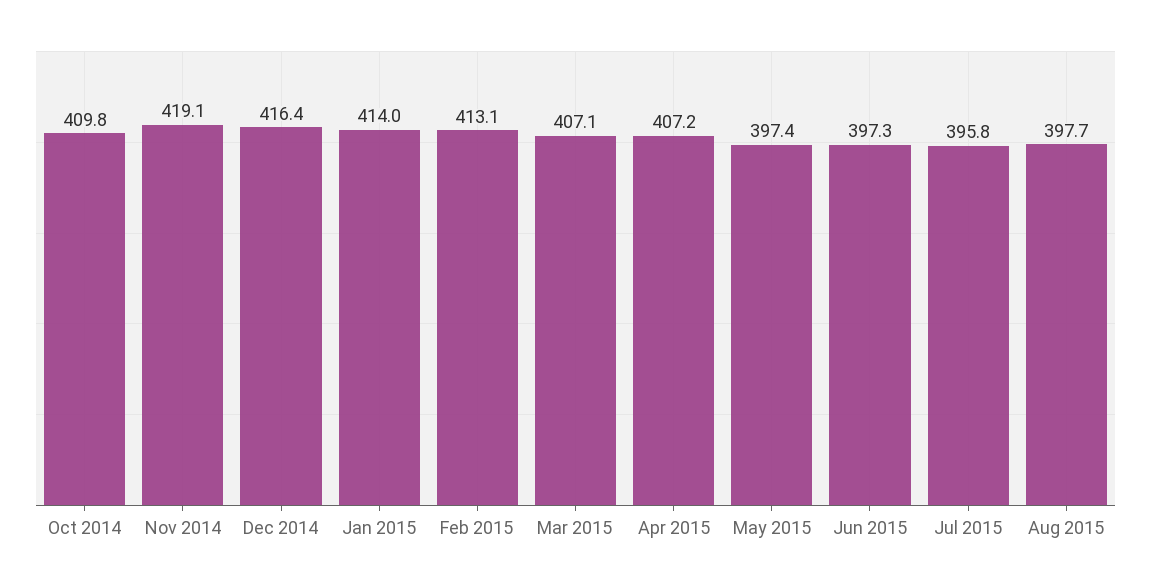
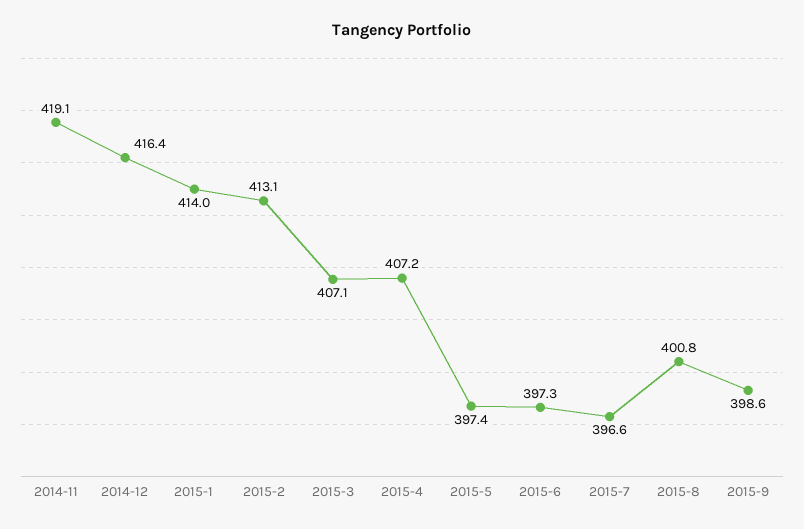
Oct 2014: 409.8 -> none
Jul 2015: 395.8 -> 396.6
Aug 2015: 397.7 -> 400.8
2015-9: none -> 398.6

